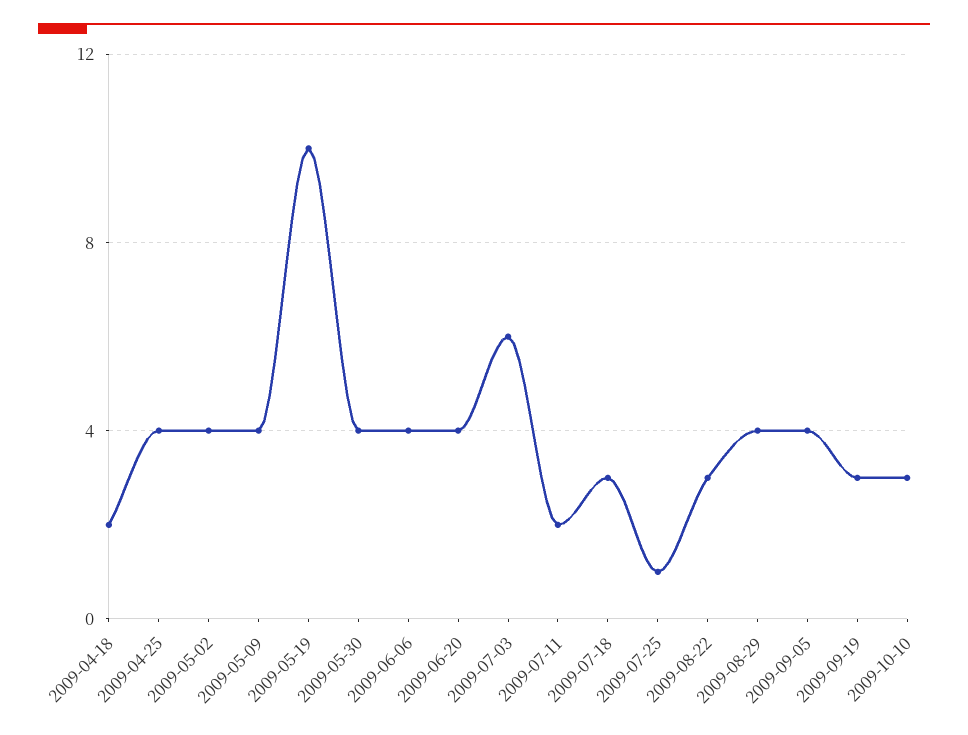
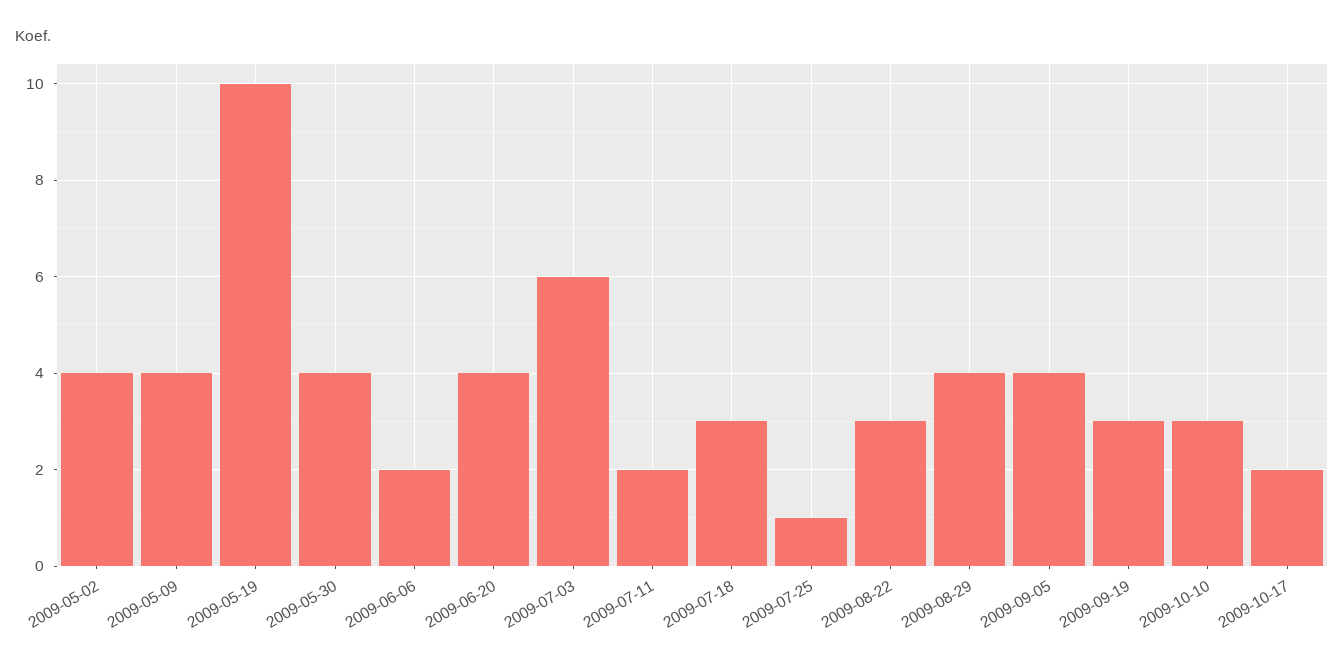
2009-04-18: 2 -> none
2009-04-25: 4 -> none
2009-06-06: 4 -> 2
2009-10-17: none -> 2

